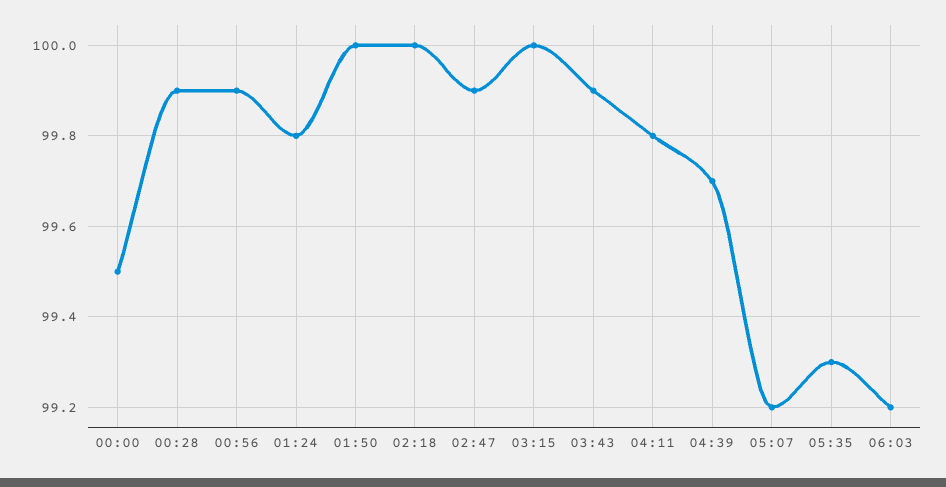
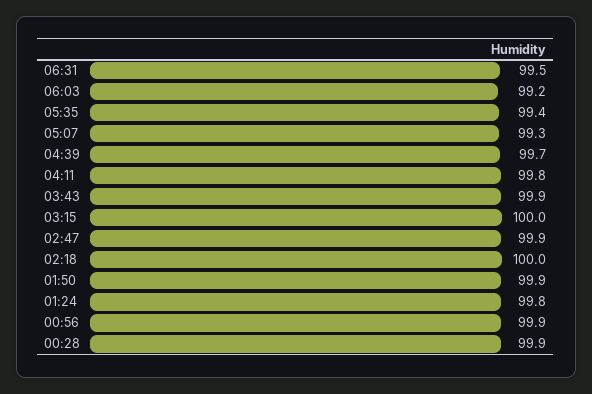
00:00: 99.5 -> none
01:50: 100 -> 99.9
05:07: 99.2 -> 99.3
05:35: 99.3 -> 99.4
06:31: none -> 99.5

